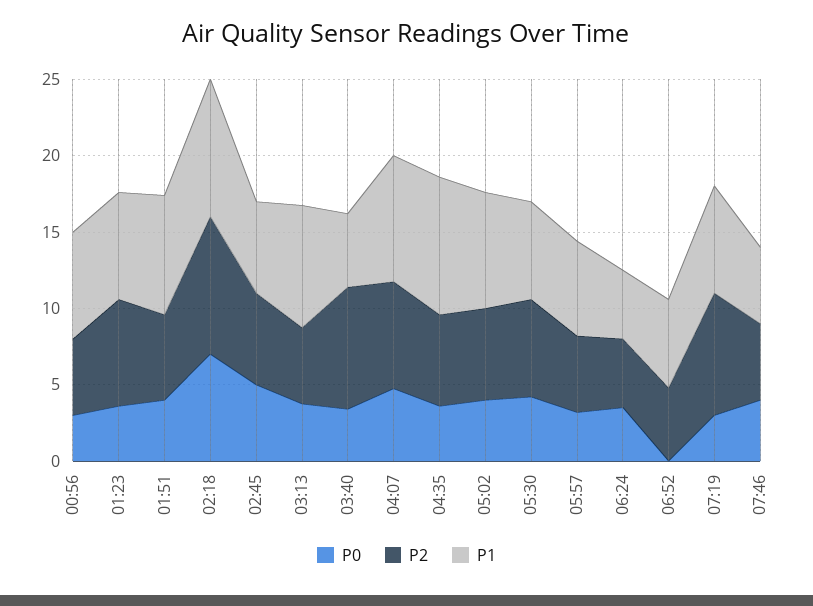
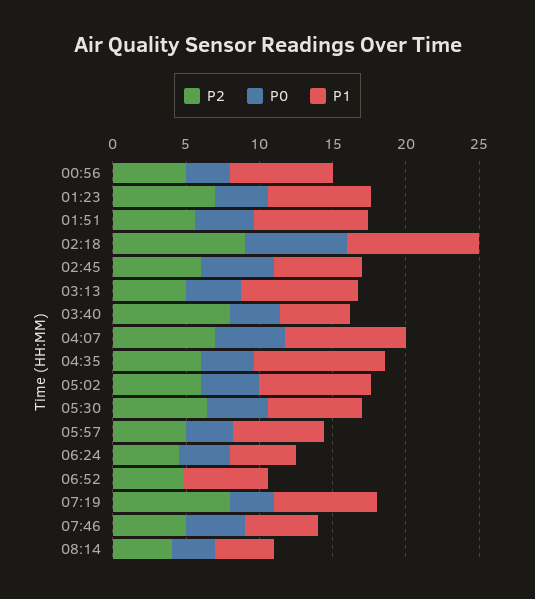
P2, 08:14: none -> 4
P0, 08:14: none -> 3
P1, 08:14: none -> 4

